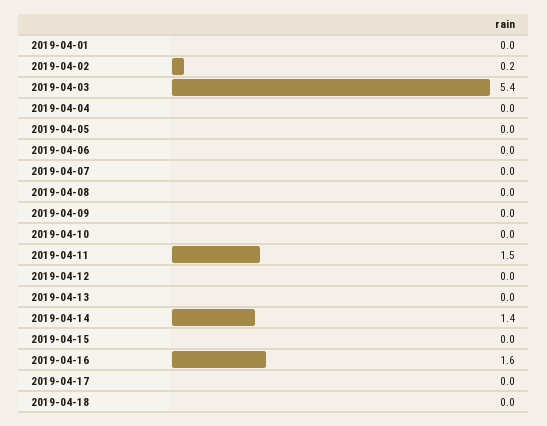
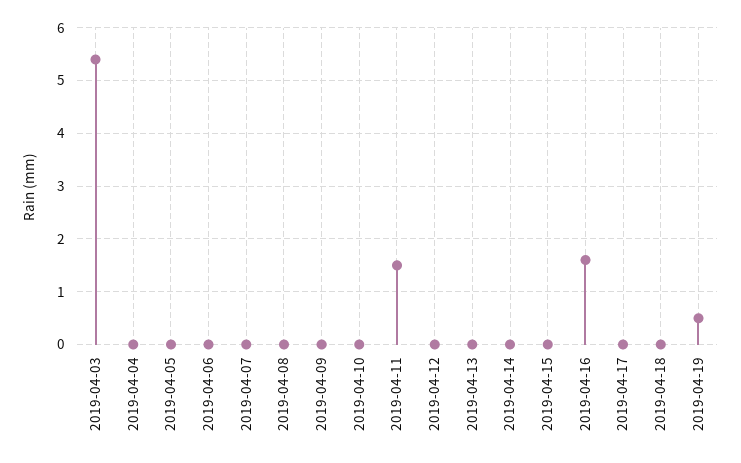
2019-04-01: 0 -> none
2019-04-02: 0.2 -> none
2019-04-14: 1.4 -> 0
2019-04-19: none -> 0.5

